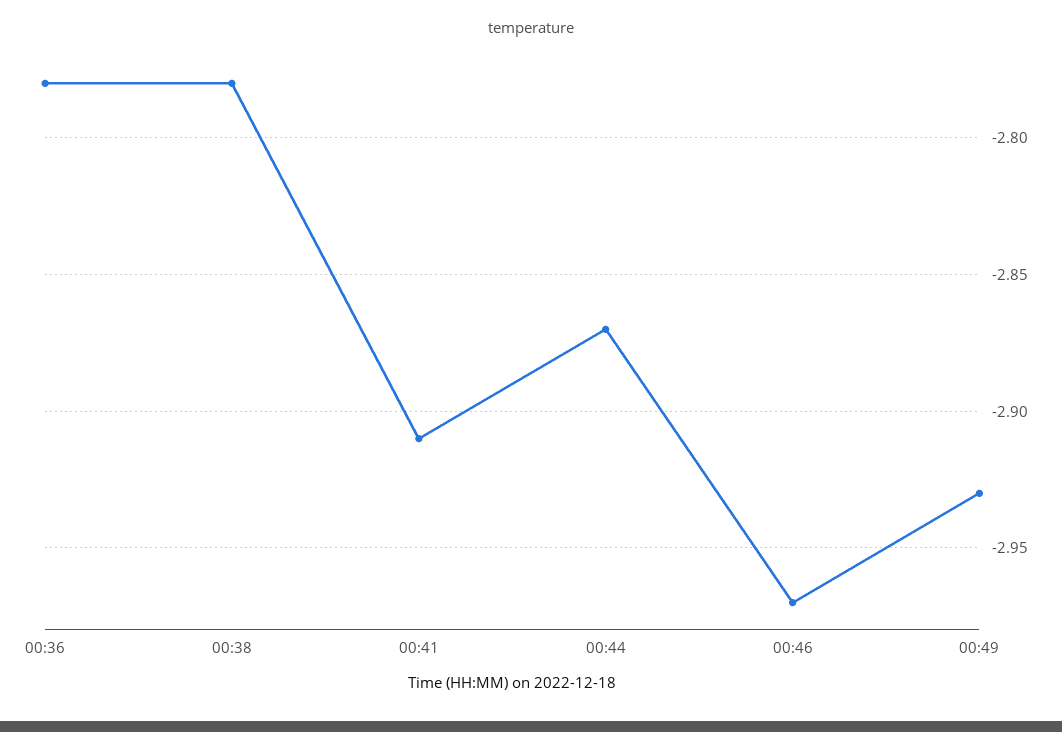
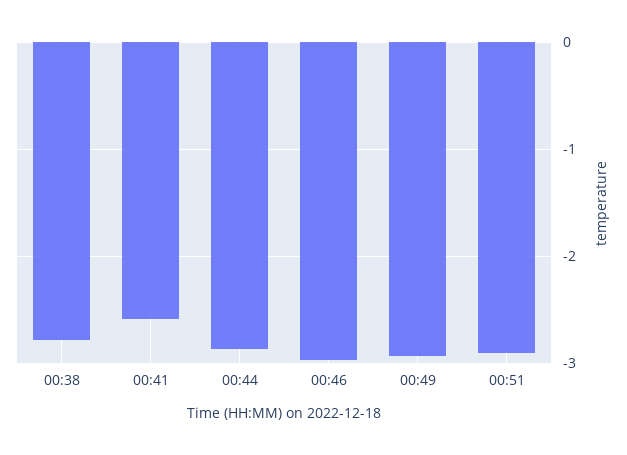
00:36: -2.78 -> none
00:41: -2.91 -> -2.6
00:51: none -> -2.9

